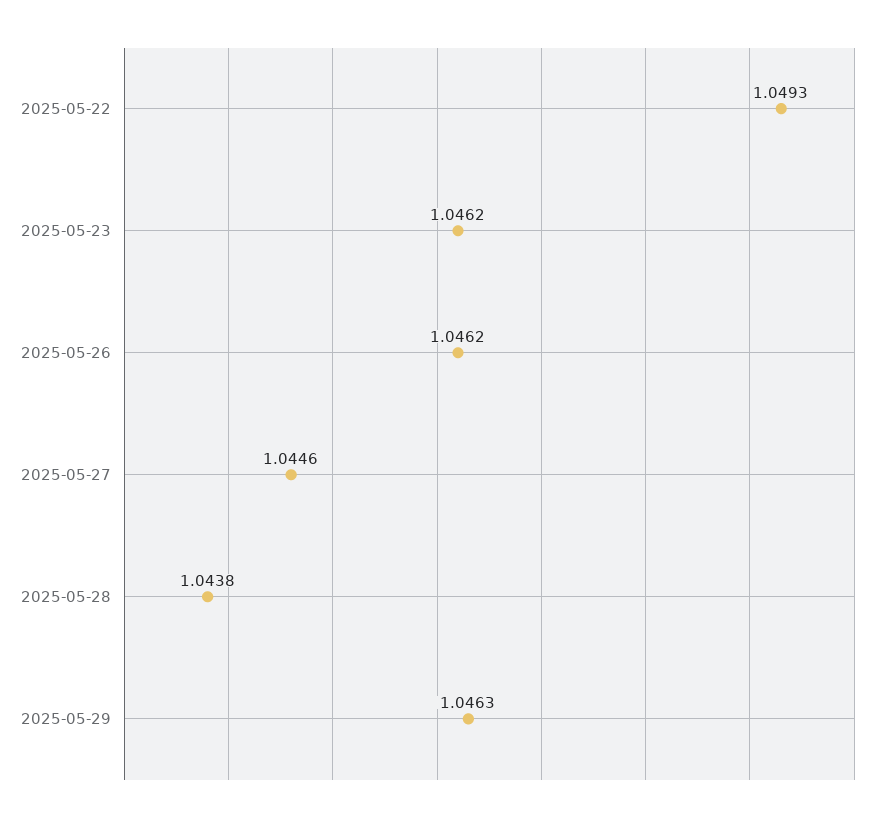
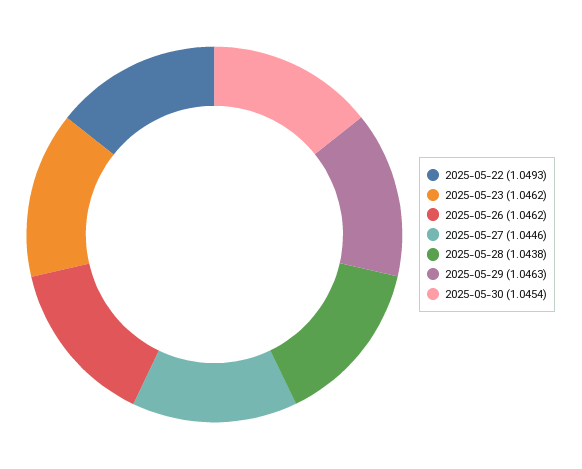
2025-05-30: none -> 1.0454

